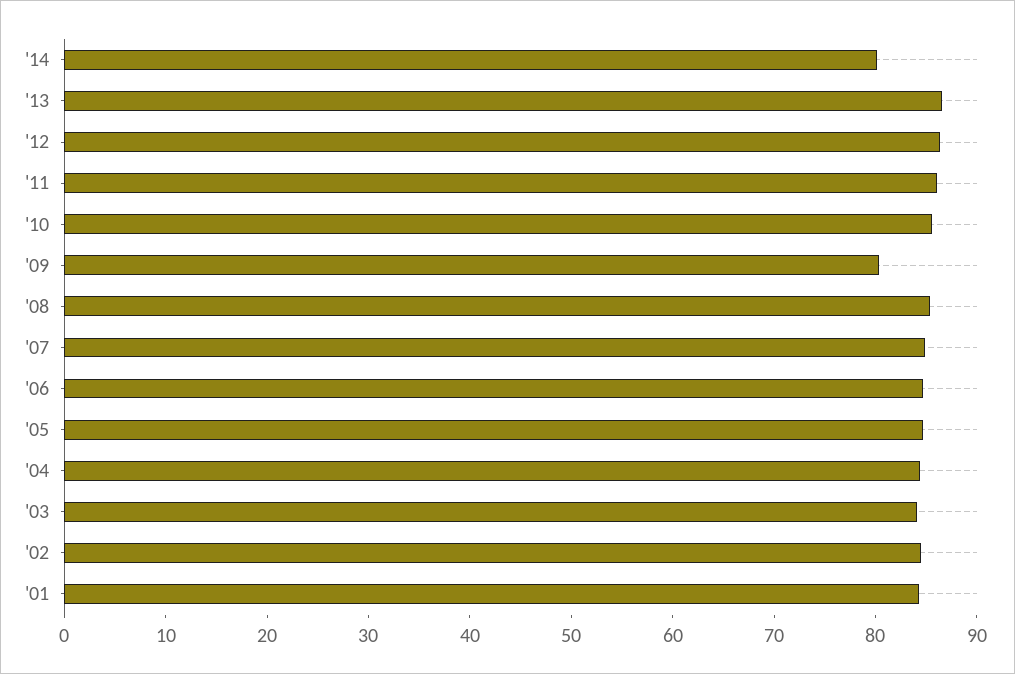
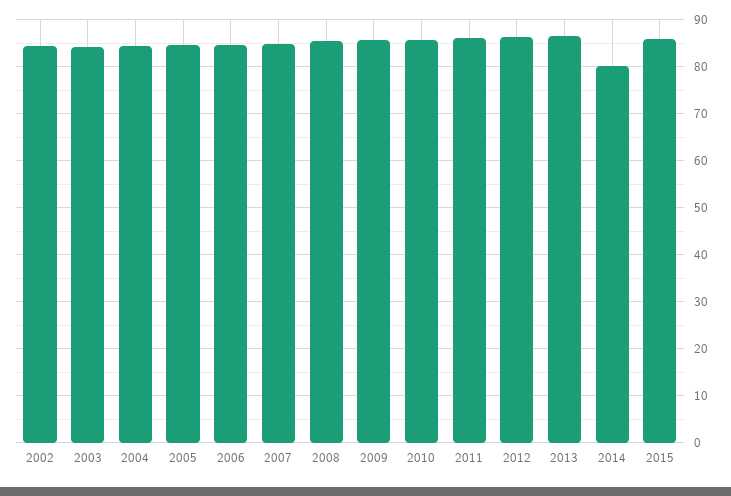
'09: 80 -> 86
'01: 84 -> none
2015: none -> 86

